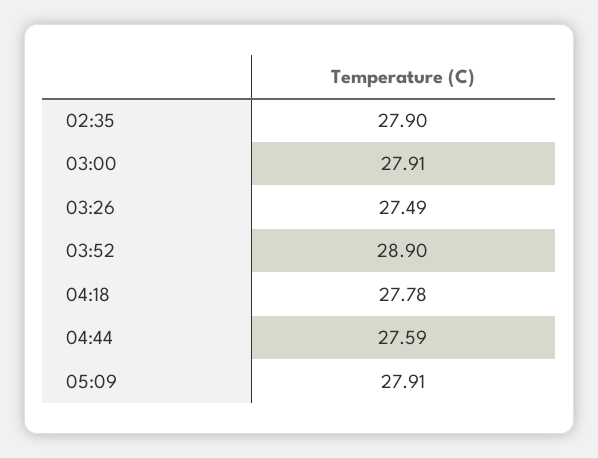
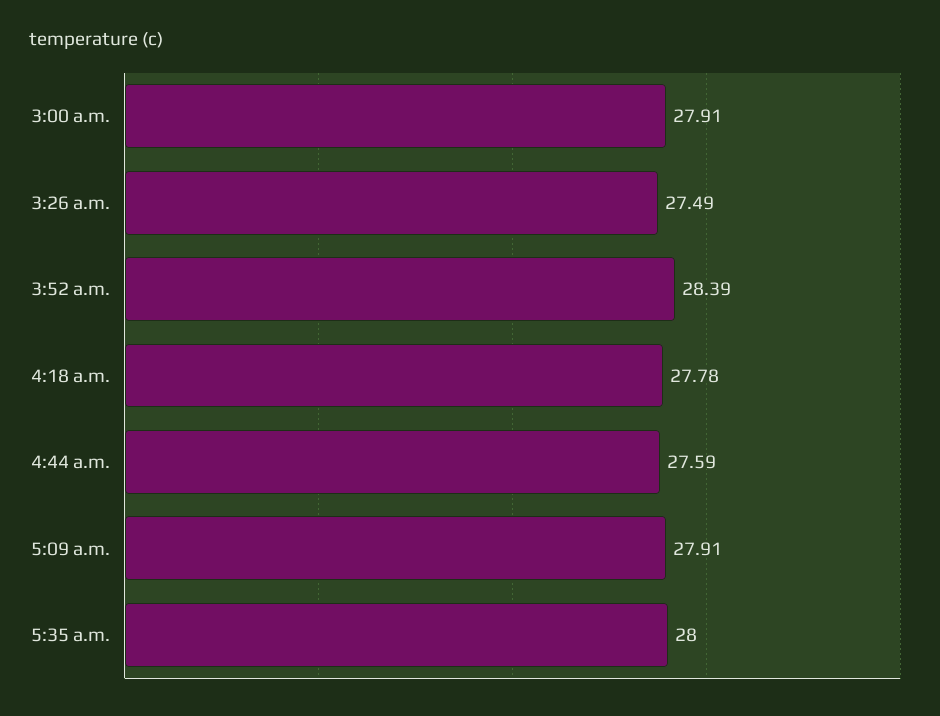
02:35: 27.9 -> none
03:52: 28.9 -> 28.39
5:35 a.m.: none -> 28

